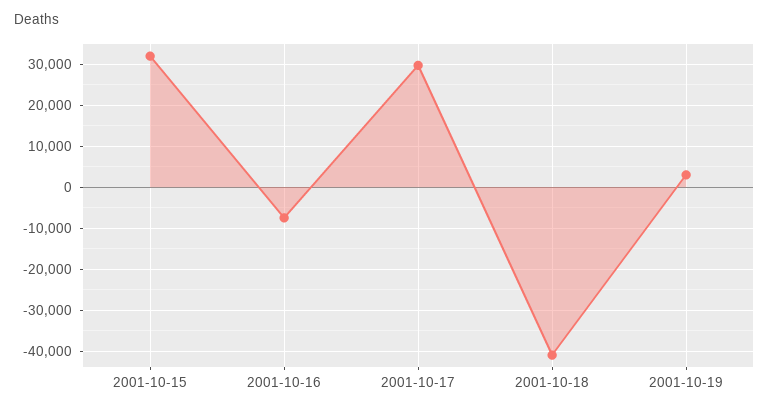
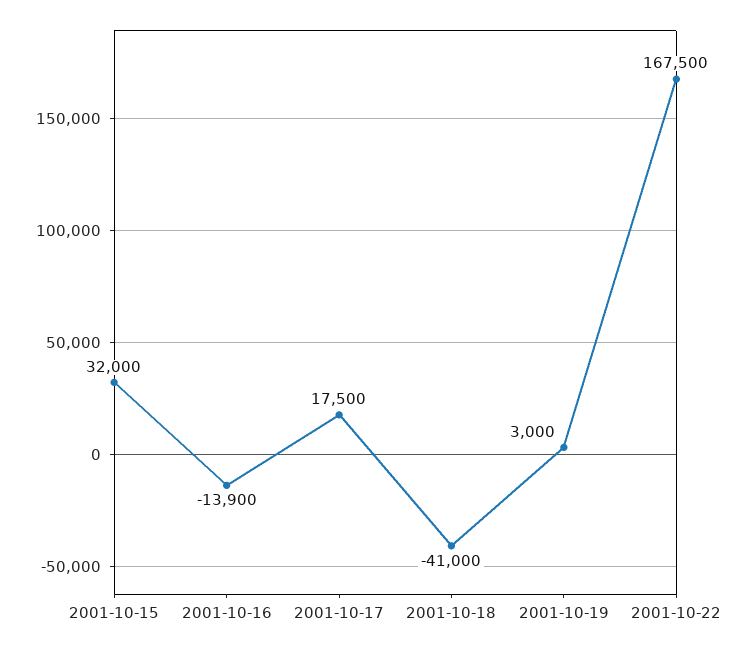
2001-10-16: -8000 -> -13900
2001-10-17: 30000 -> 17500
2001-10-22: none -> 167500

